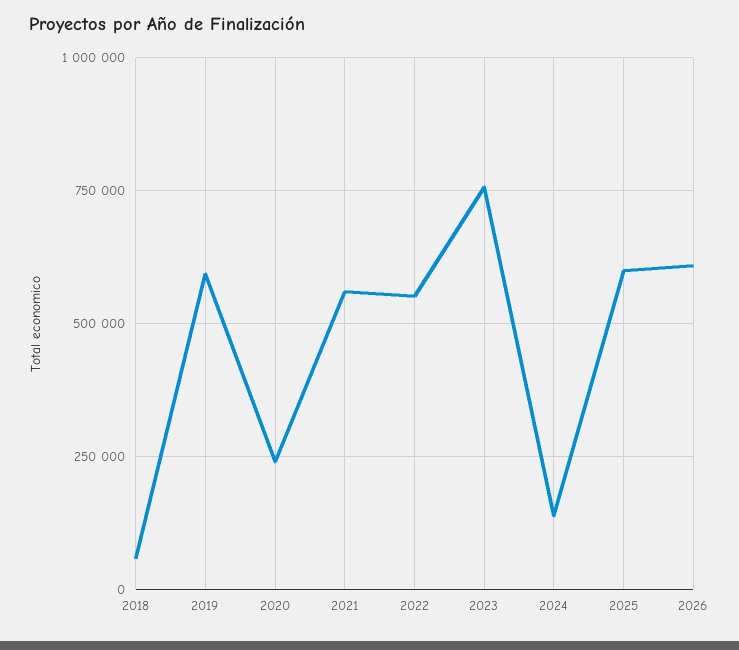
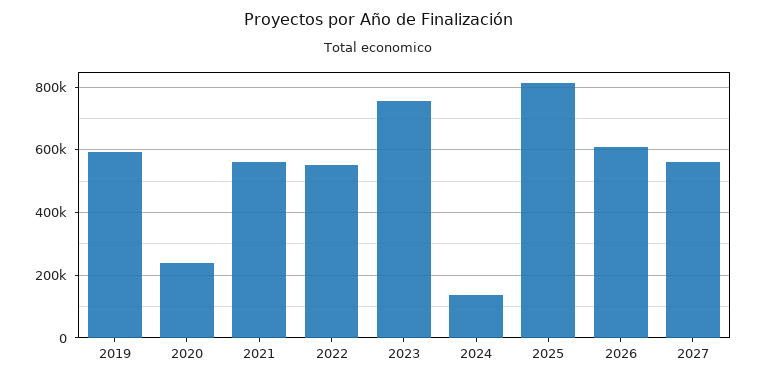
2018: 50000 -> none
2025: 600000 -> 820000
2027: none -> 560000

